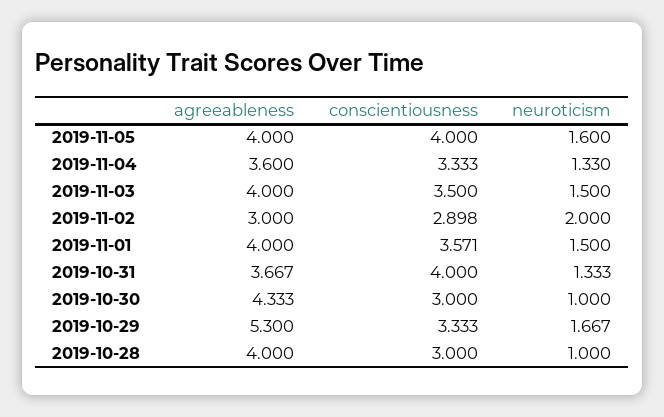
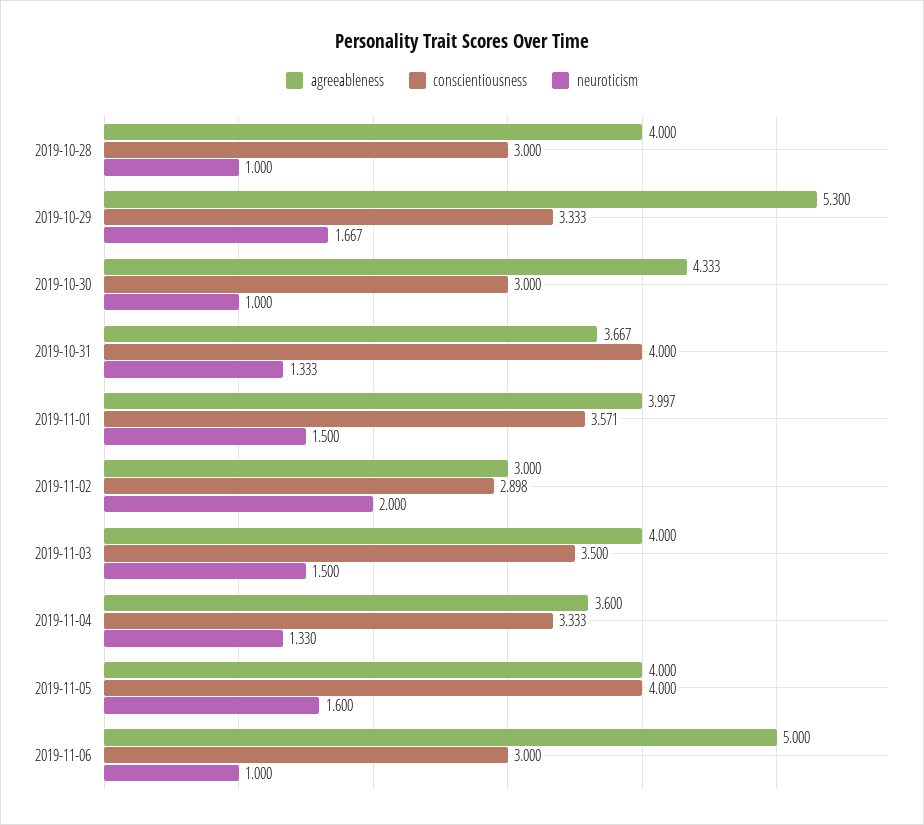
agreeableness, 2019-11-01: 4 -> 3.997
agreeableness, 2019-11-06: none -> 5
conscientiousness, 2019-11-06: none -> 3
neuroticism, 2019-11-06: none -> 1

